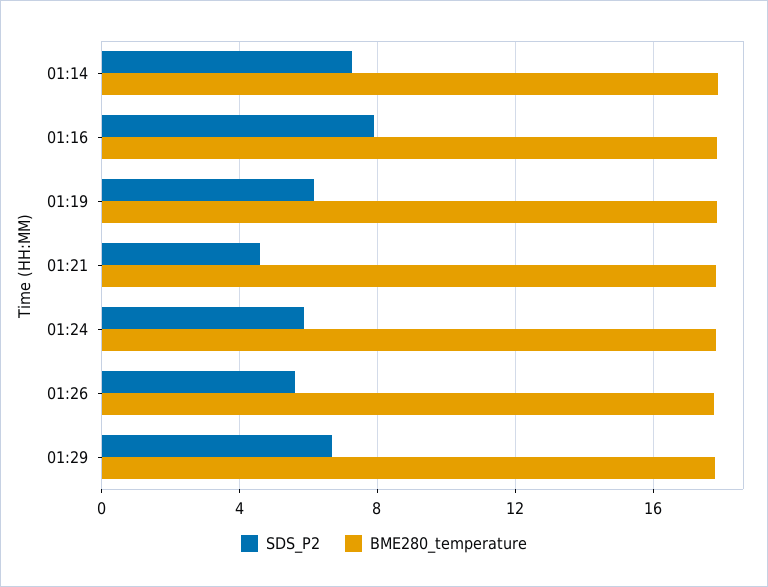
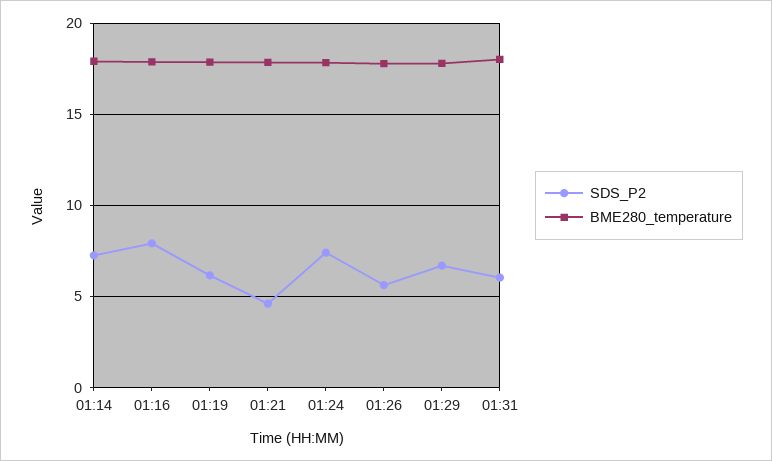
SDS_P2, 01:24: 6 -> 7.5
SDS_P2, 01:31: none -> 6
BME280_temperature, 01:31: none -> 18

